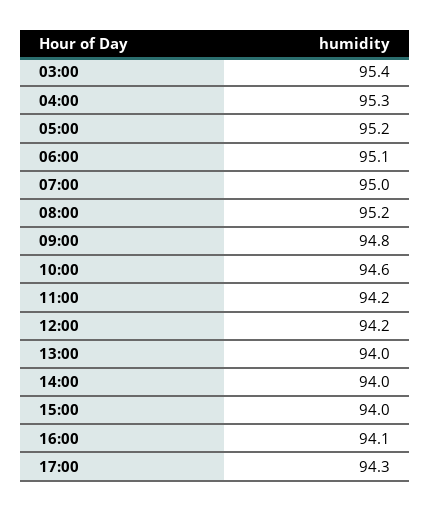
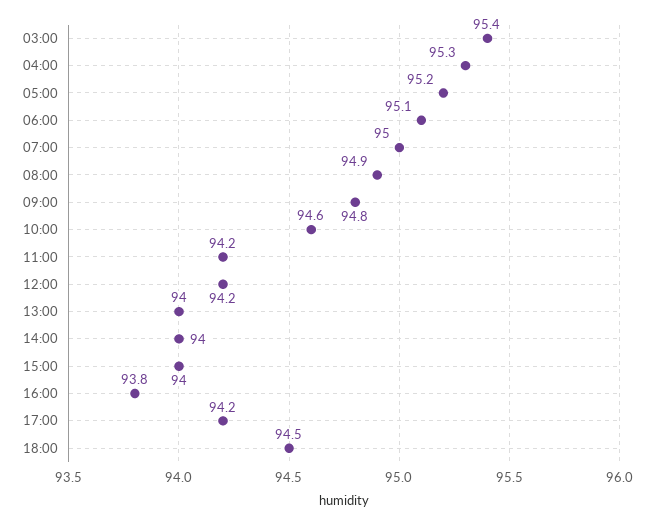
08:00: 95.2 -> 94.9
16:00: 94.1 -> 93.8
17:00: 94.3 -> 94.2
18:00: none -> 94.5

